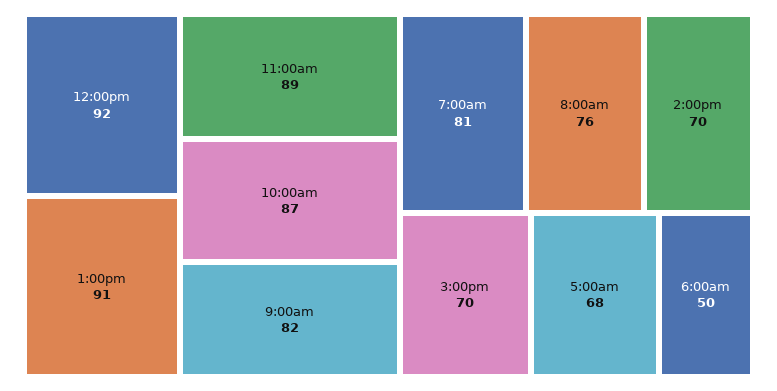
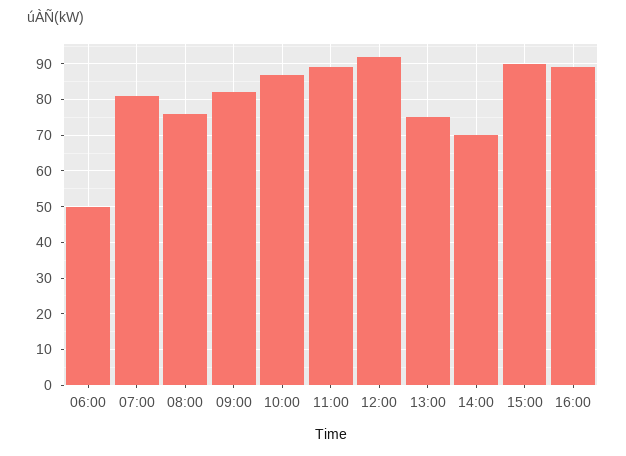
1:00pm: 91 -> 75
3:00pm: 70 -> 90
5:00am: 68 -> none
16:00: none -> 90

